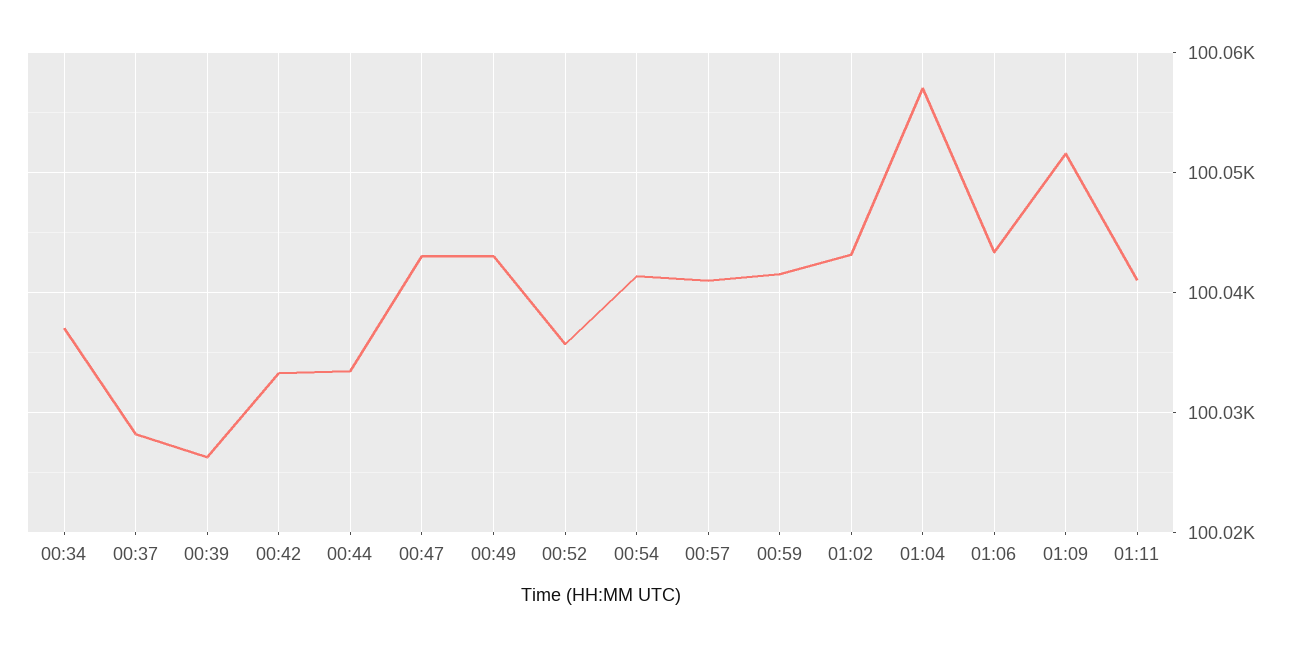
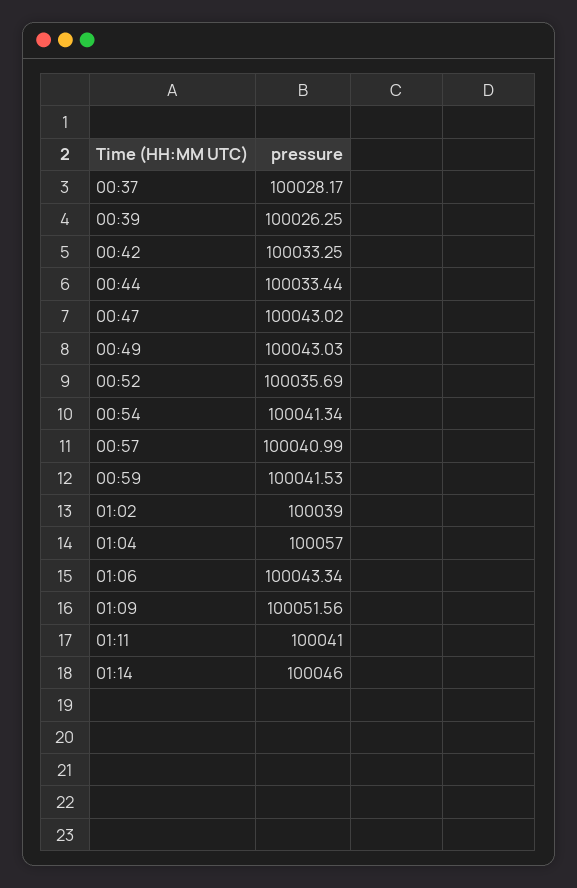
00:34: 100037 -> none
01:02: 100043 -> 100039
01:14: none -> 100046

